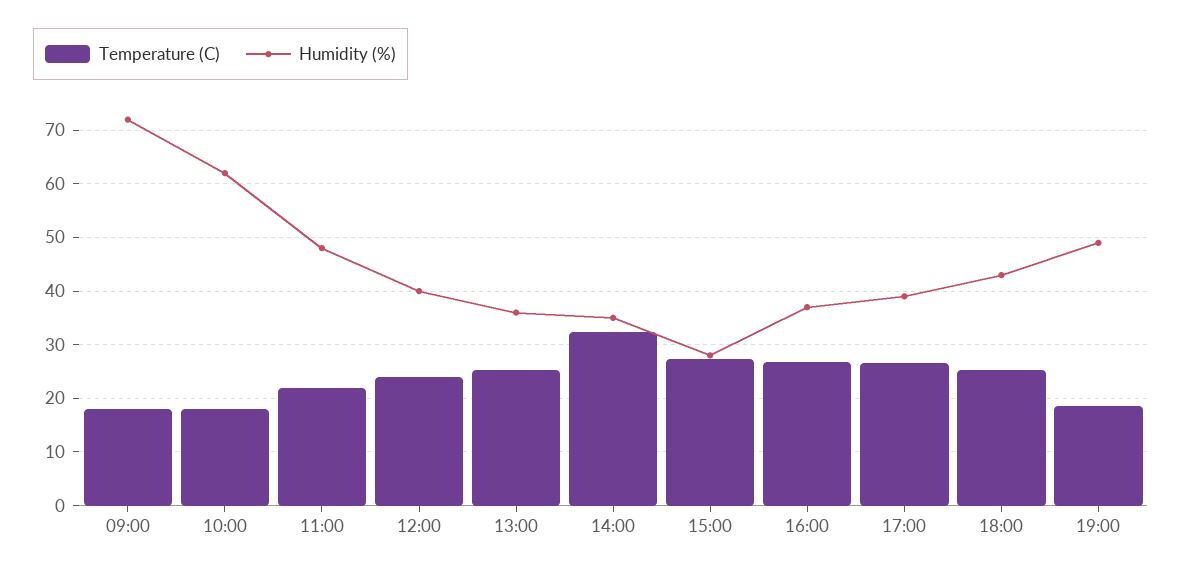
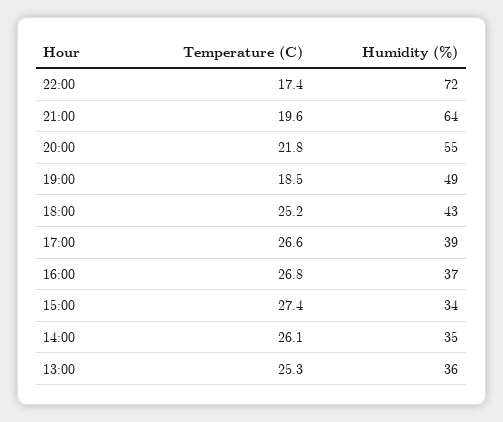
Temperature (C), 09:00: 18 -> none
Humidity (%), 09:00: 72 -> none
Temperature (C), 10:00: 18 -> none
Humidity (%), 10:00: 62 -> none
Temperature (C), 11:00: 22 -> none
Humidity (%), 11:00: 48 -> none
Temperature (C), 12:00: 24 -> none
Humidity (%), 12:00: 40 -> none
Temperature (C), 14:00: 32 -> 26.1
Humidity (%), 15:00: 28 -> 34
Temperature (C), 22:00: none -> 17.4
Humidity (%), 22:00: none -> 72
Temperature (C), 21:00: none -> 19.6
Humidity (%), 21:00: none -> 64
Temperature (C), 20:00: none -> 21.8
Humidity (%), 20:00: none -> 55

